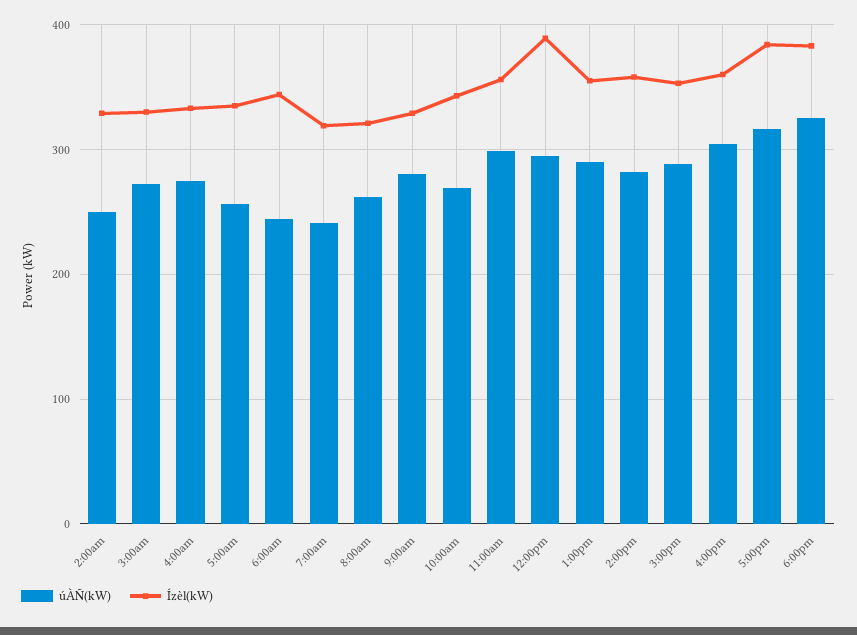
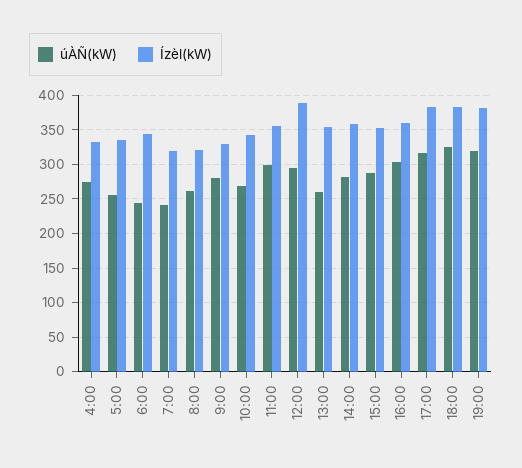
úÀÑ(kW), 2:00am: 250 -> none
Ízèl(kW), 2:00am: 330 -> none
úÀÑ(kW), 3:00am: 270 -> none
Ízèl(kW), 3:00am: 330 -> none
úÀÑ(kW), 1:00pm: 290 -> 260
úÀÑ(kW), 19:00: none -> 320
Ízèl(kW), 19:00: none -> 380

